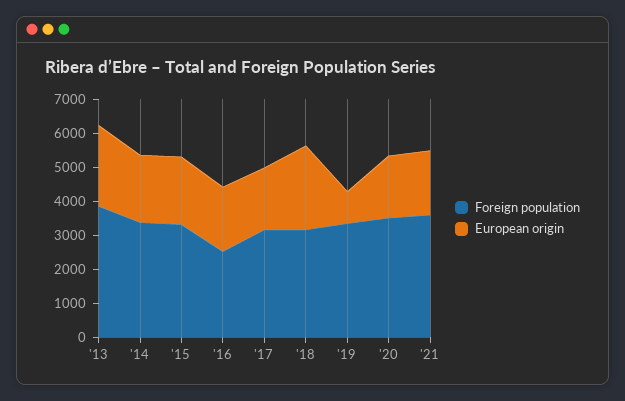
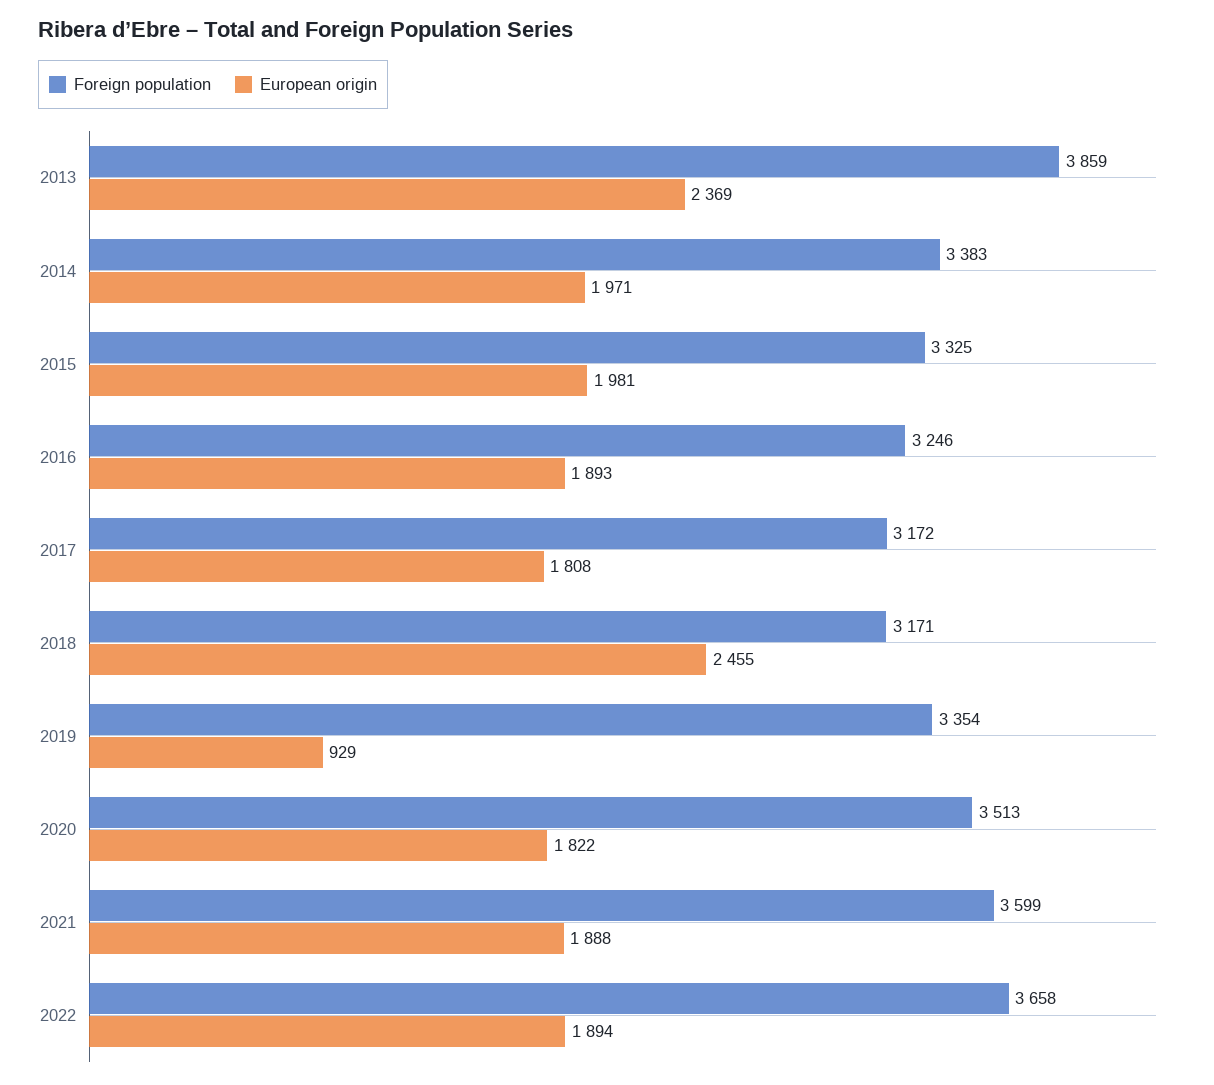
Foreign population, '16: 2500 -> 3246
Foreign population, 2022: none -> 3658
European origin, 2022: none -> 1894

